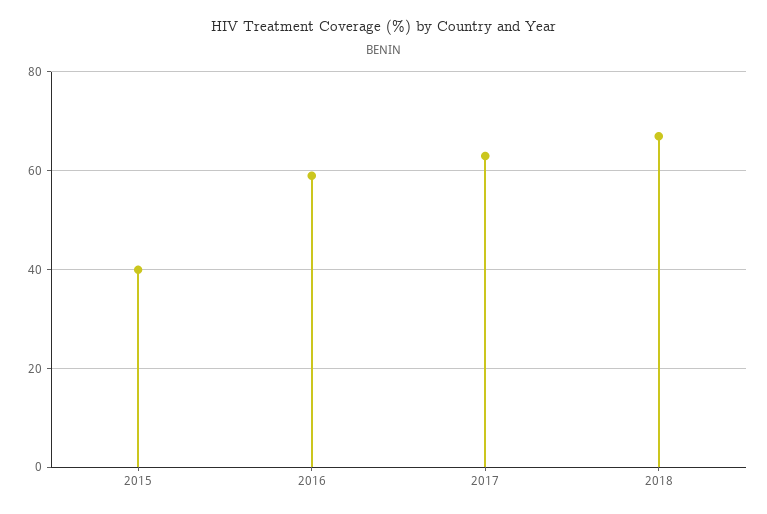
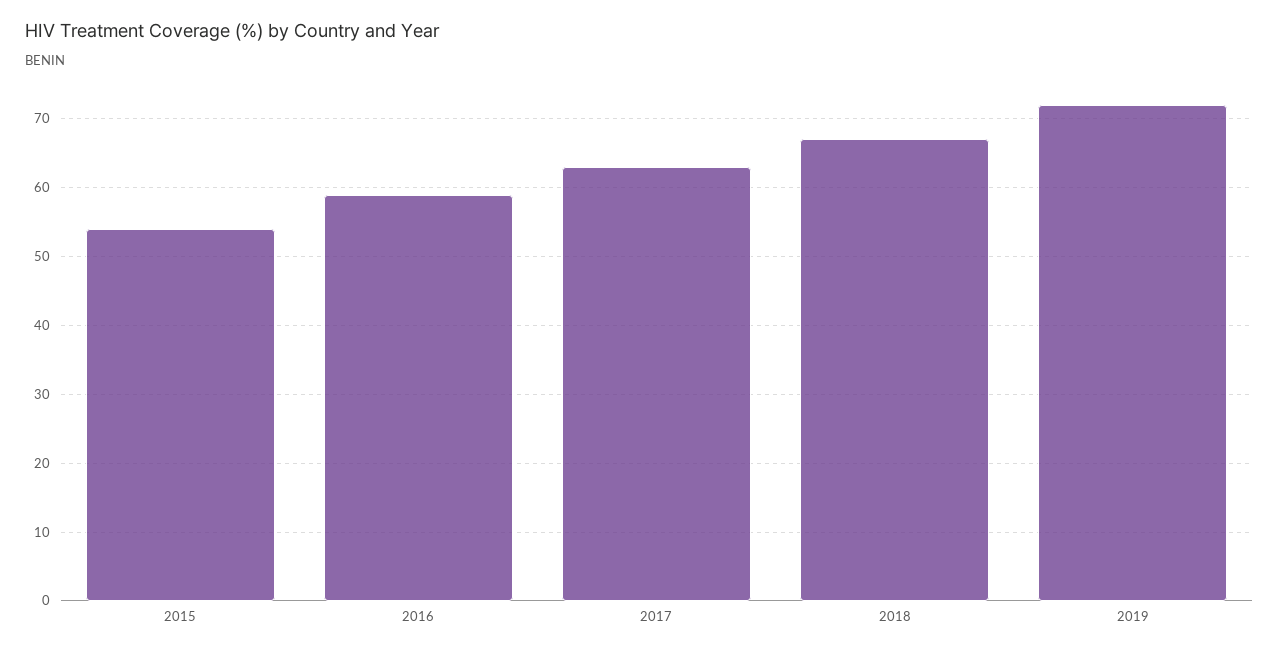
2015: 40 -> 54
2019: none -> 72

